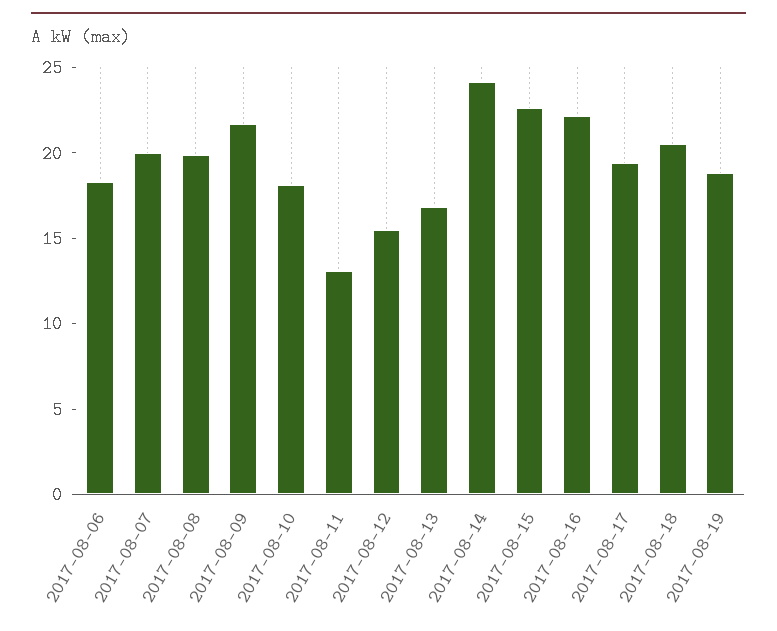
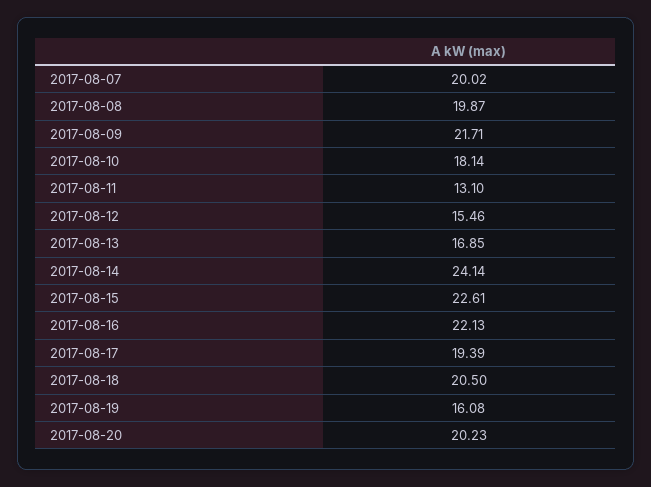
2017-08-06: 18 -> none
2017-08-19: 19 -> 16.08
2017-08-20: none -> 20.23

